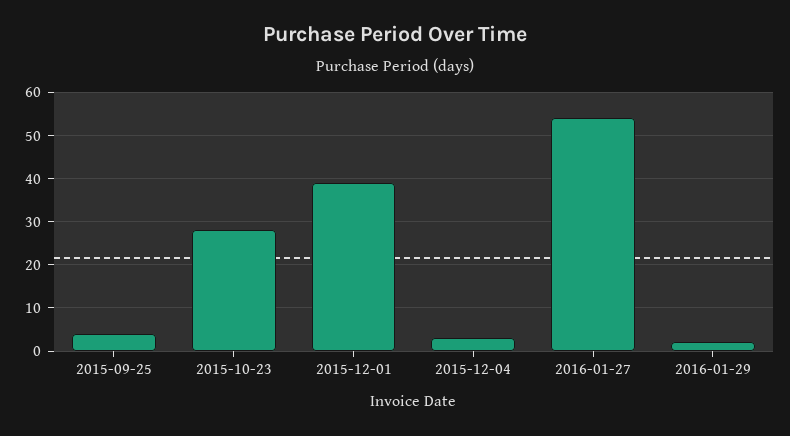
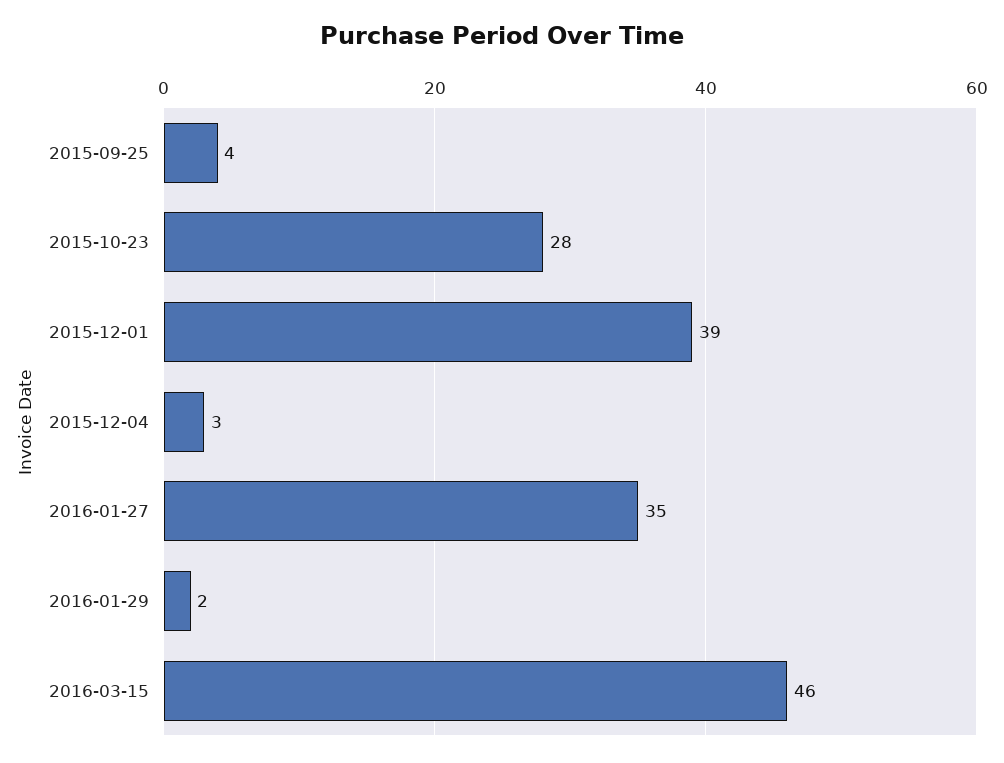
2016-01-27: 55 -> 35
2016-03-15: none -> 46

